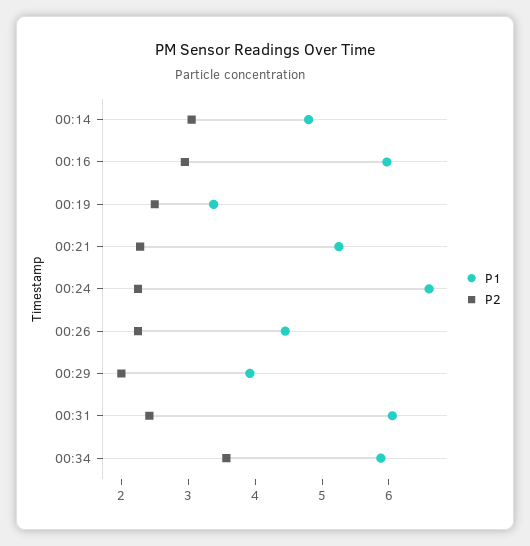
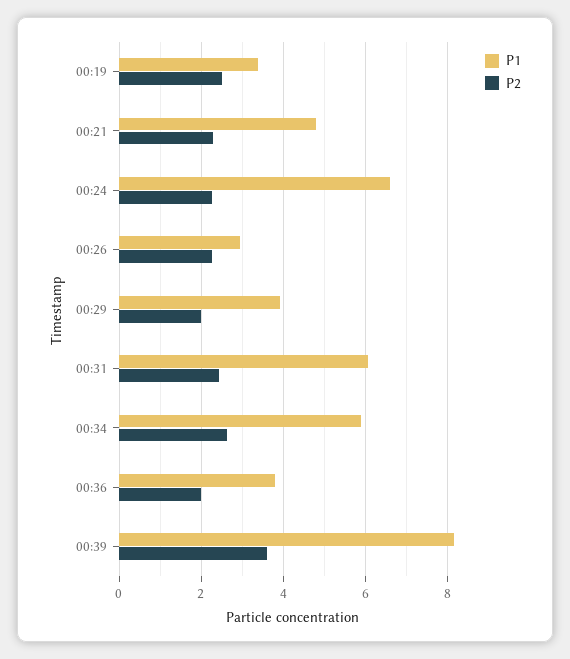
P1, 00:14: 4.8 -> none
P2, 00:14: 3 -> none
P1, 00:16: 6 -> none
P2, 00:16: 3 -> none
P1, 00:21: 5.2 -> 4.8
P1, 00:26: 4.4 -> 3
P2, 00:34: 3.6 -> 2.6
P1, 00:36: none -> 3.8
P2, 00:36: none -> 2
P1, 00:39: none -> 8.2
P2, 00:39: none -> 3.6

